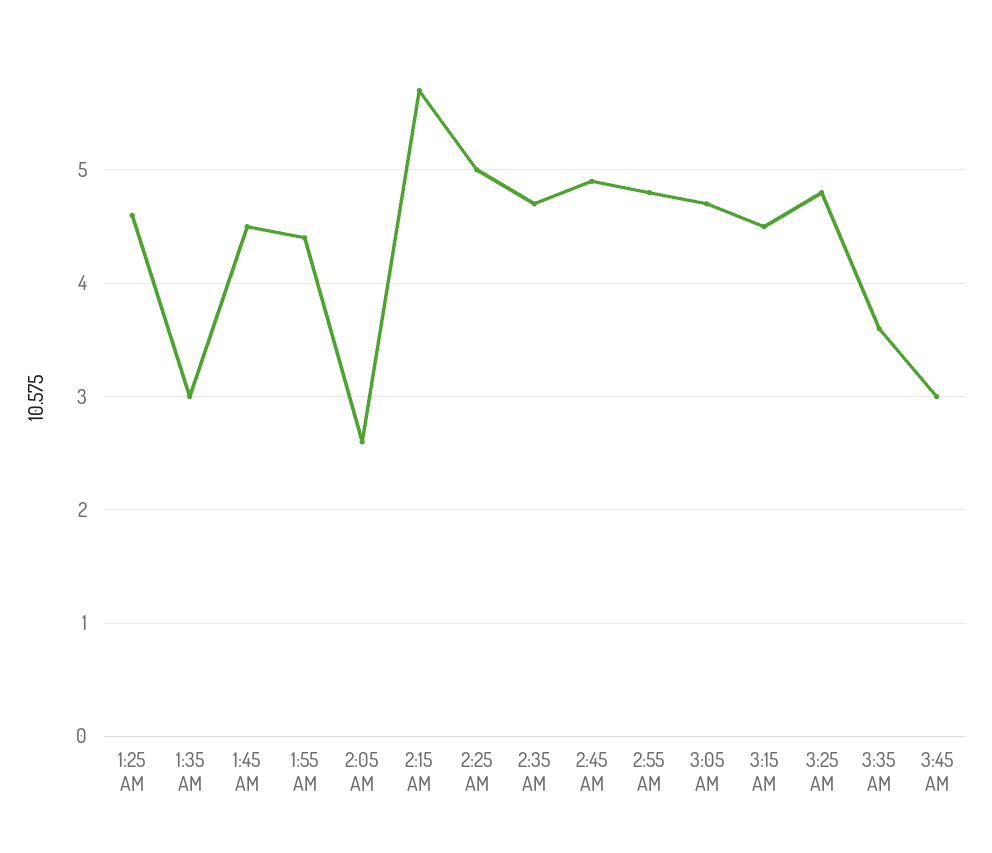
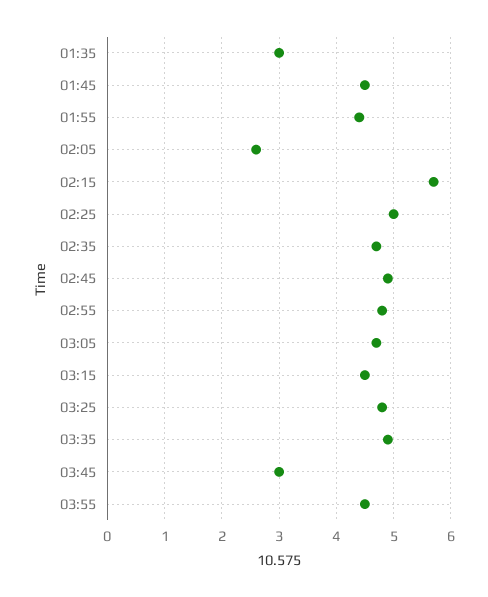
1:25 AM: 4.6 -> none
3:35 AM: 3.6 -> 5
03:55: none -> 4.5

